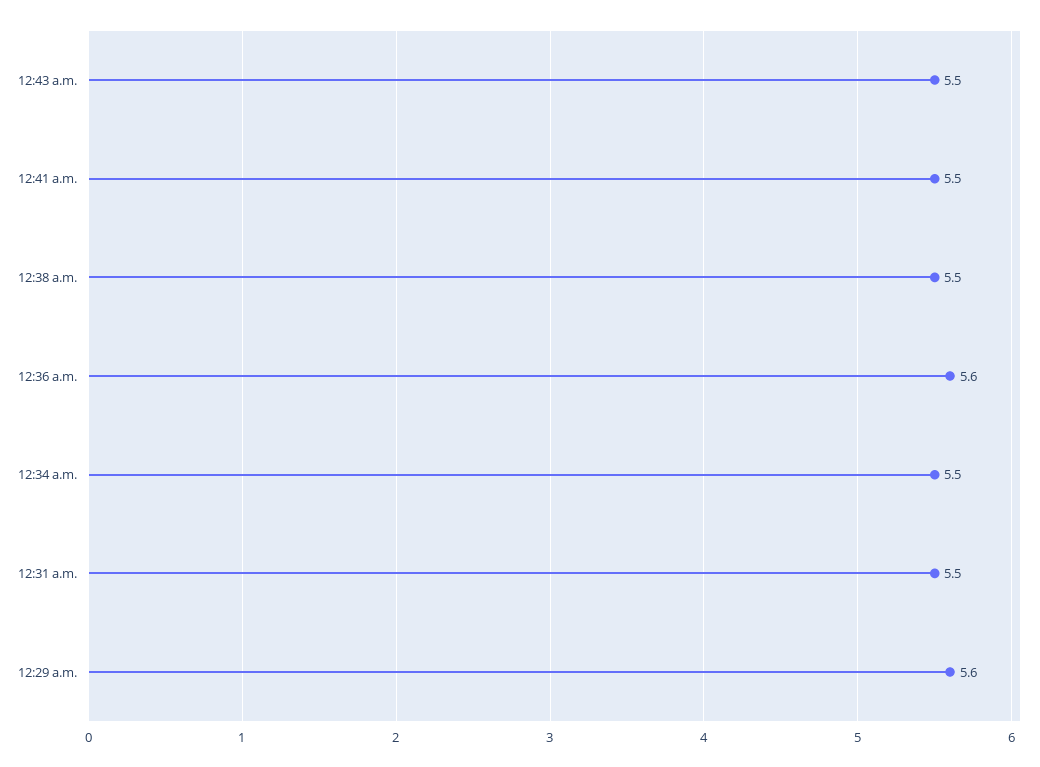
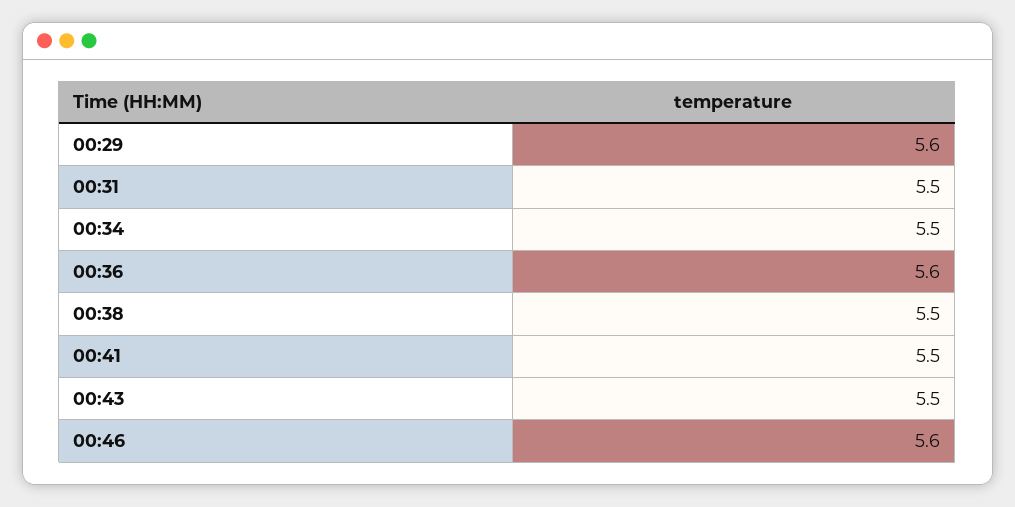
00:46: none -> 5.6

